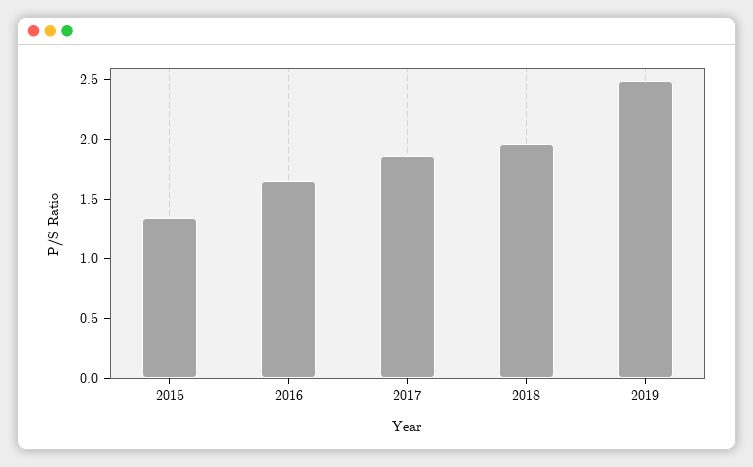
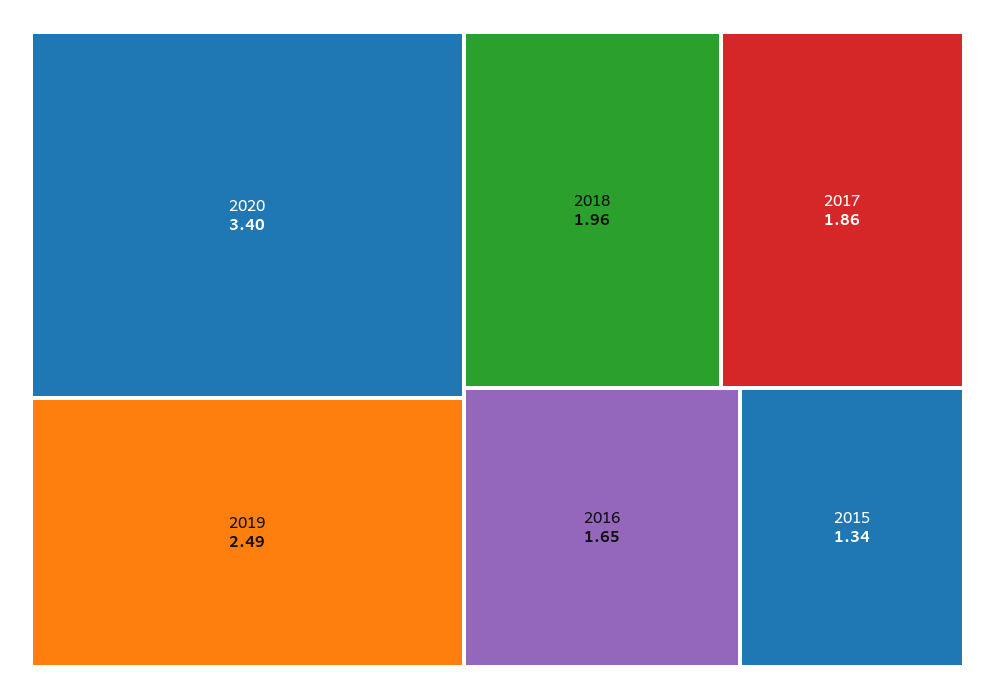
2020: none -> 3.4

